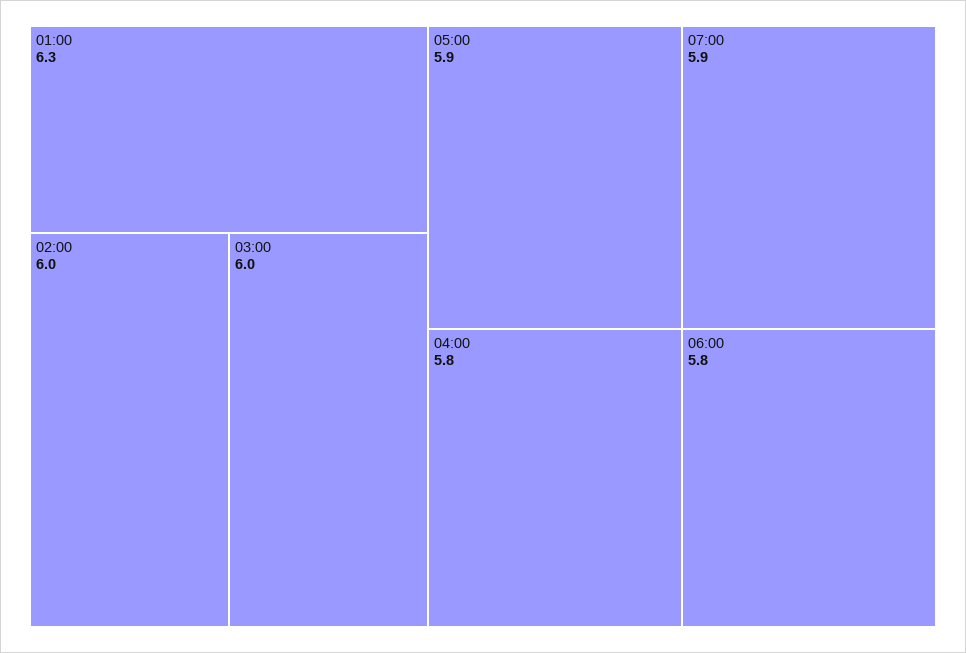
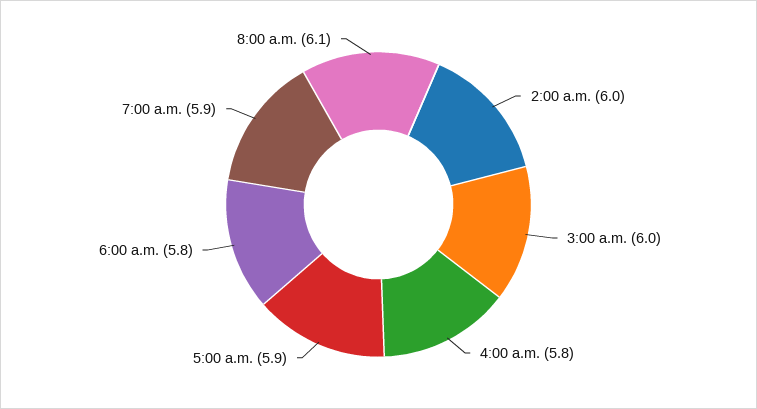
01:00: 6.3 -> none
8:00 a.m.: none -> 6.1

